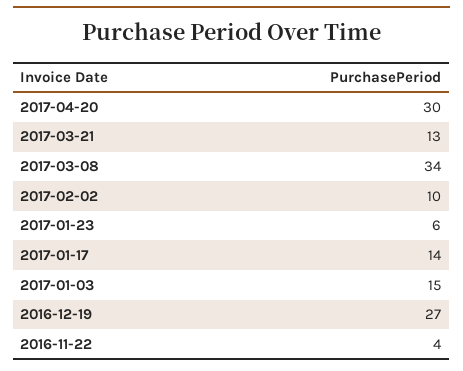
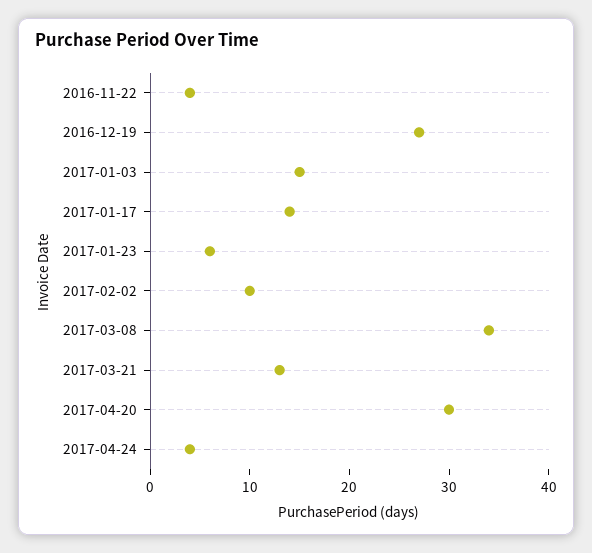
2017-04-24: none -> 4

